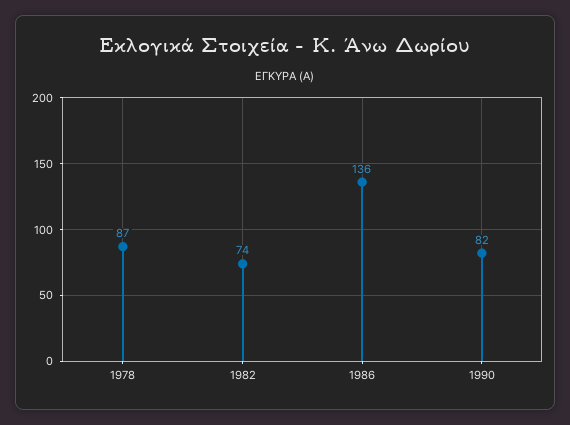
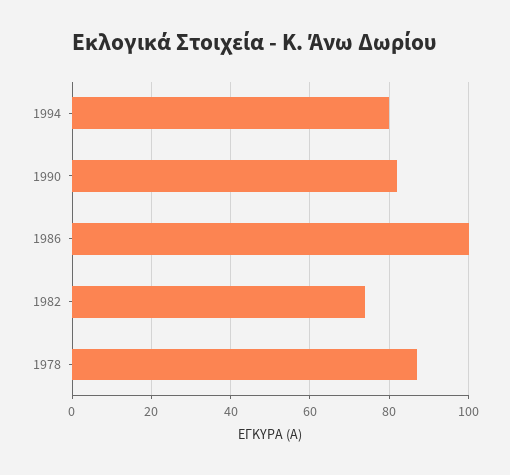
1986: 136 -> 100
1994: none -> 80

